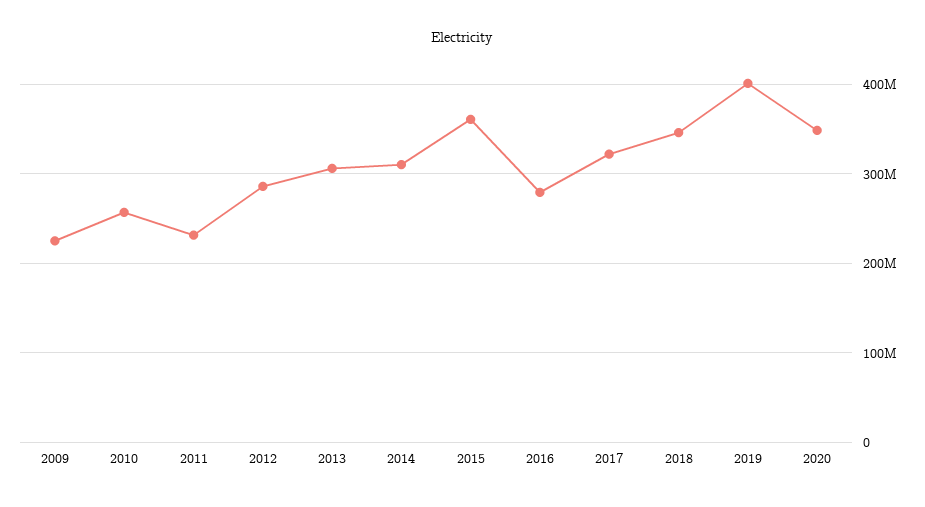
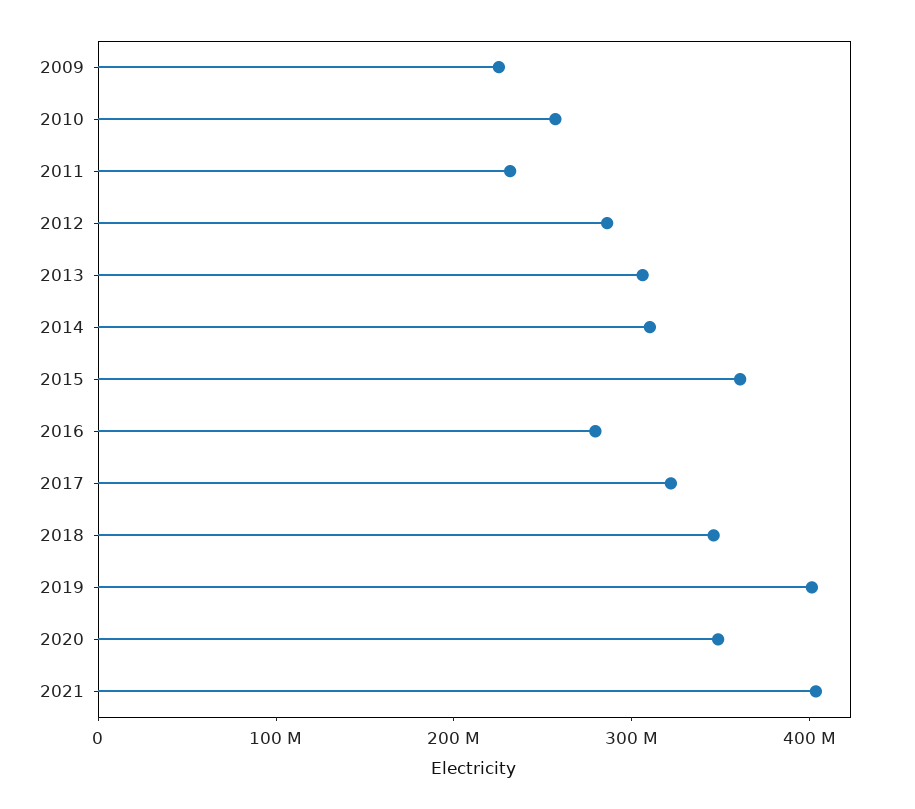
2021: none -> 400000000

